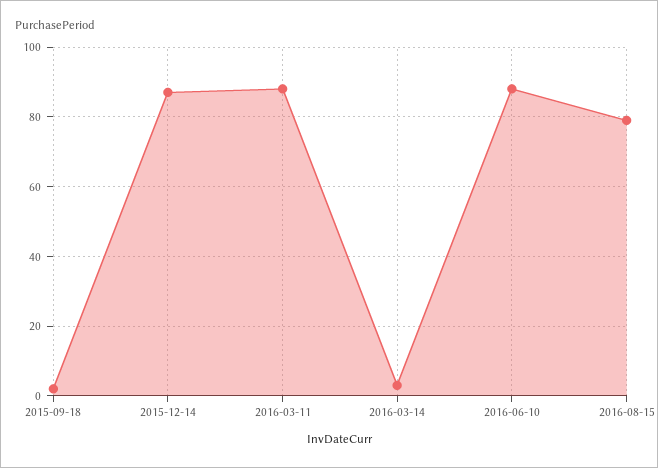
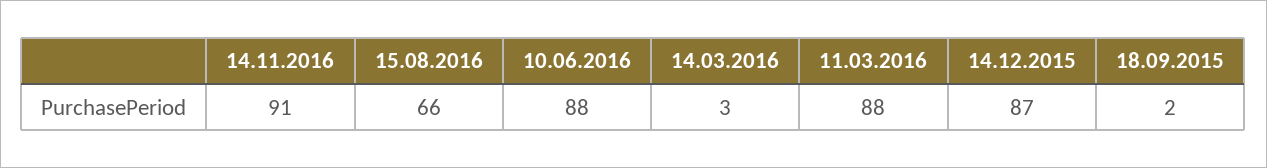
2016-08-15: 80 -> 66
14.11.2016: none -> 91

